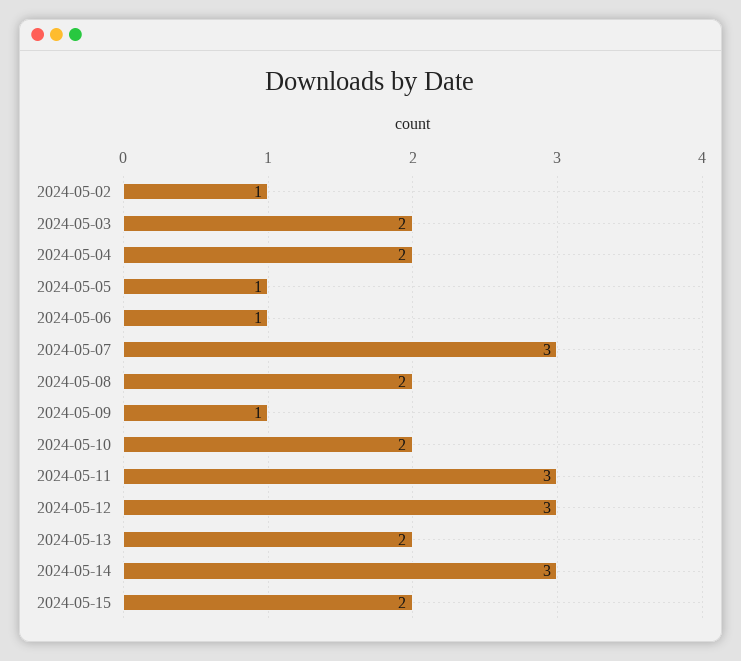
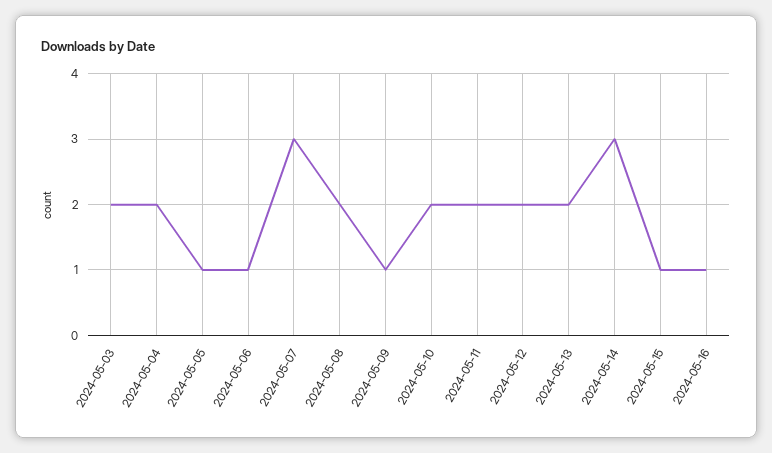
2024-05-02: 1 -> none
2024-05-11: 3 -> 2
2024-05-12: 3 -> 2
2024-05-15: 2 -> 1
2024-05-16: none -> 1

